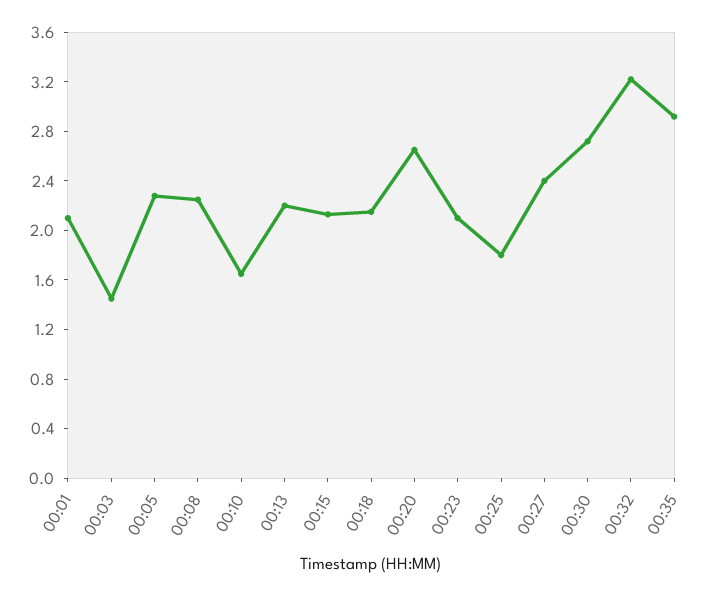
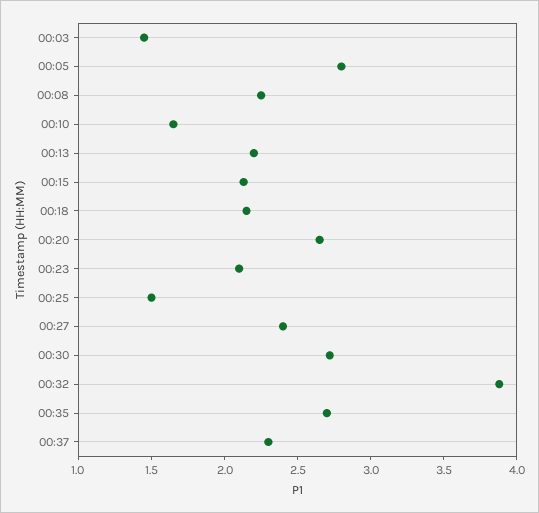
00:01: 2.1 -> none
00:05: 2.3 -> 2.8
00:25: 1.8 -> 1.5
00:32: 3.2 -> 3.9
00:35: 2.9 -> 2.7
00:37: none -> 2.3

